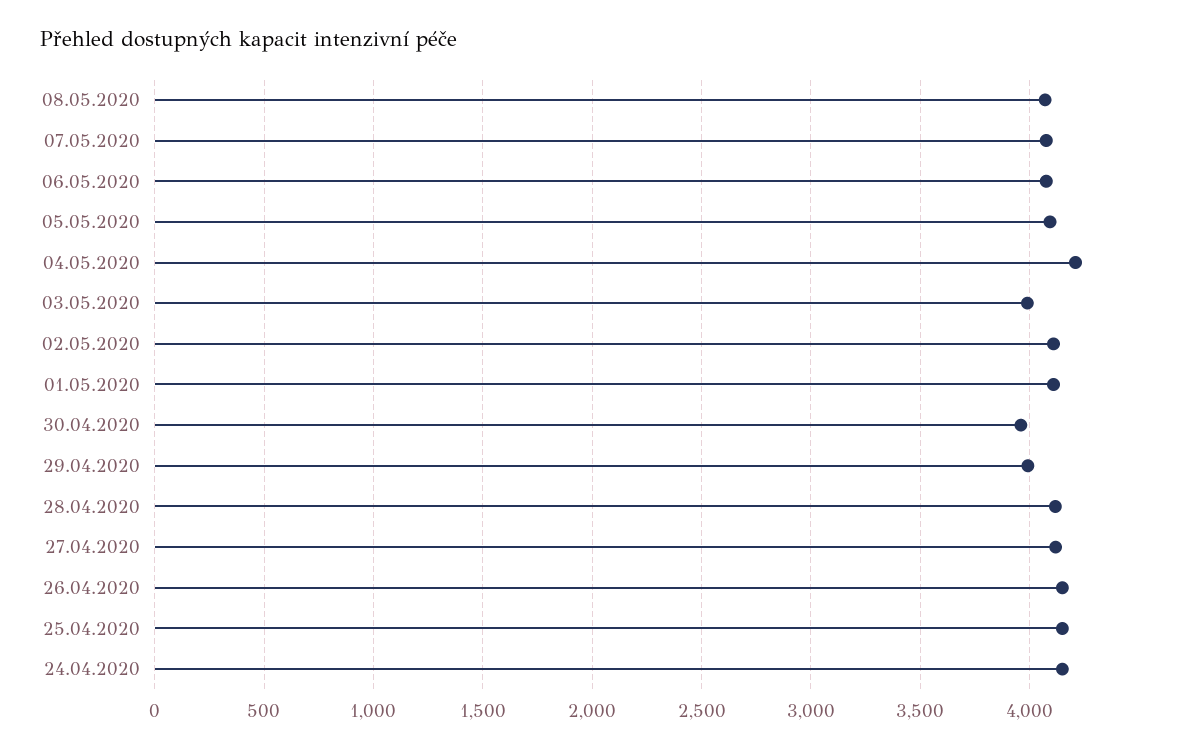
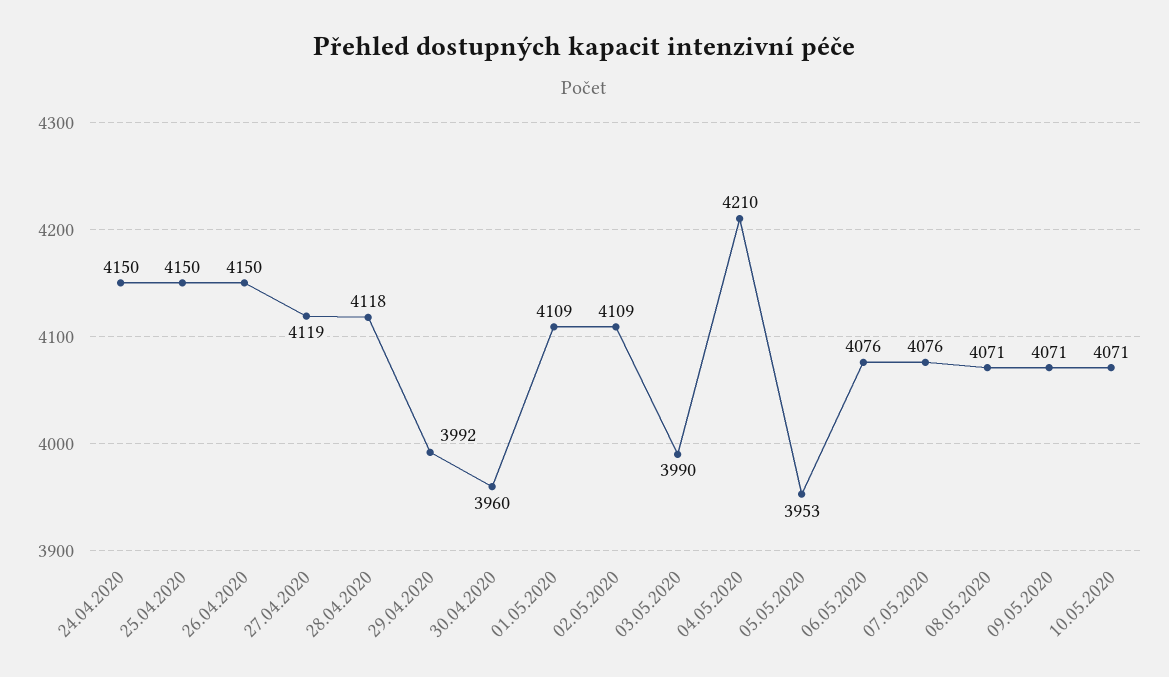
05.05.2020: 4100 -> 3953
09.05.2020: none -> 4071
10.05.2020: none -> 4071

